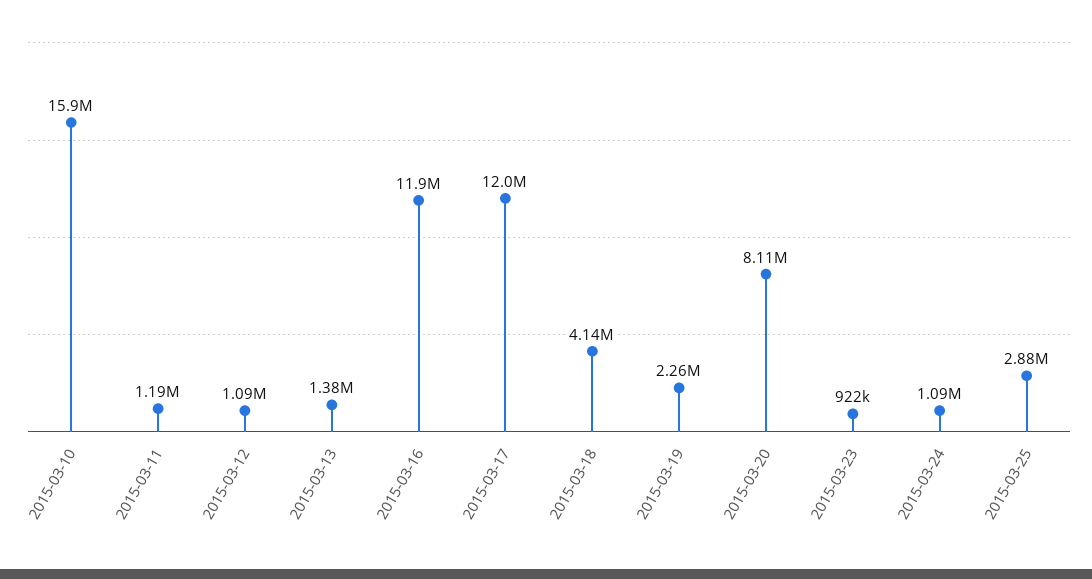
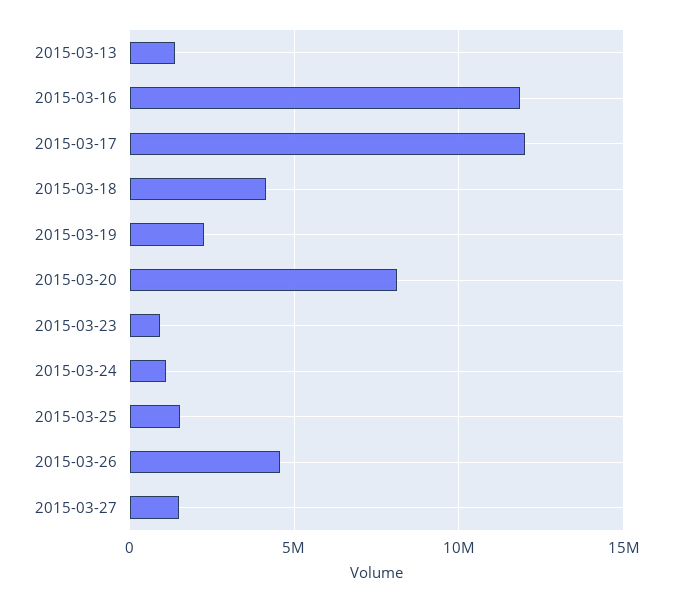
2015-03-10: 15900000 -> none
2015-03-11: 1190000 -> none
2015-03-12: 1090000 -> none
2015-03-25: 2880000 -> 1500000
2015-03-26: none -> 4500000
2015-03-27: none -> 1500000

